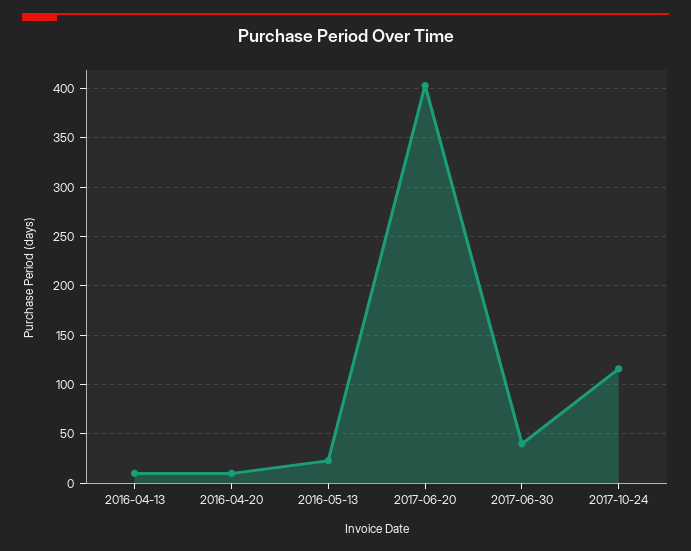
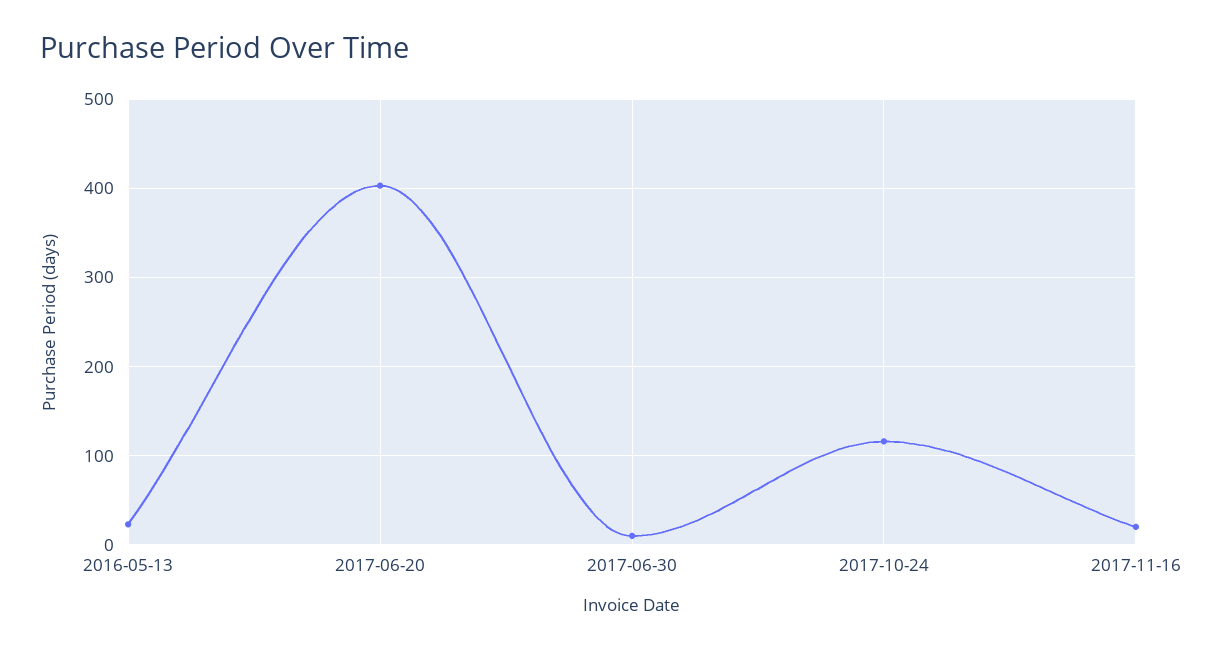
2016-04-13: 10 -> none
2016-04-20: 10 -> none
2017-06-30: 40 -> 10
2017-11-16: none -> 20

